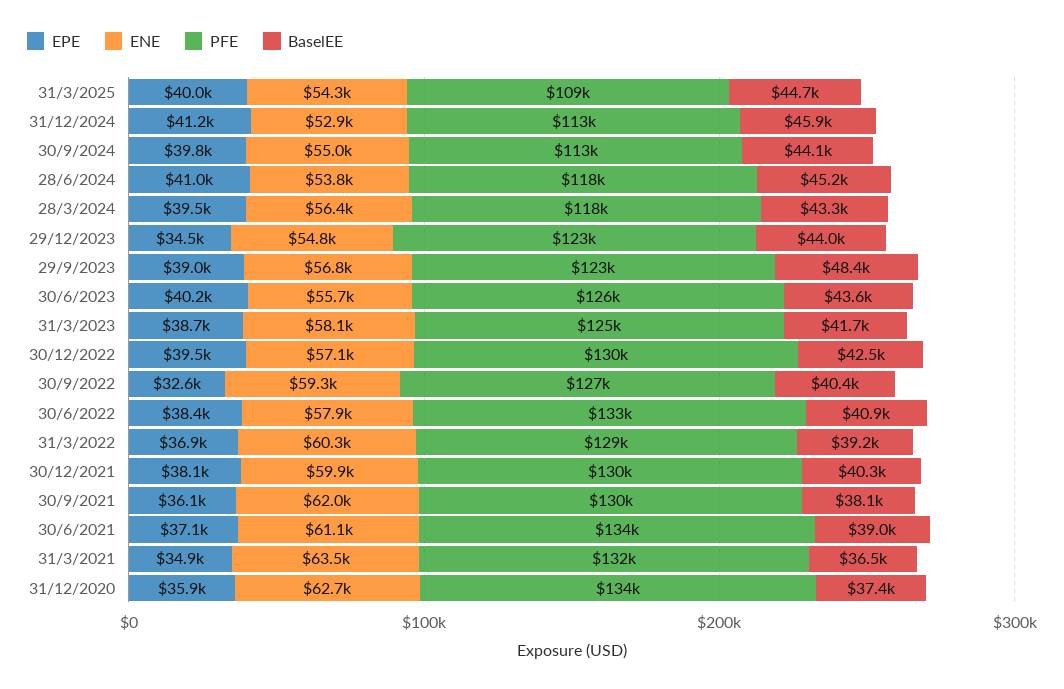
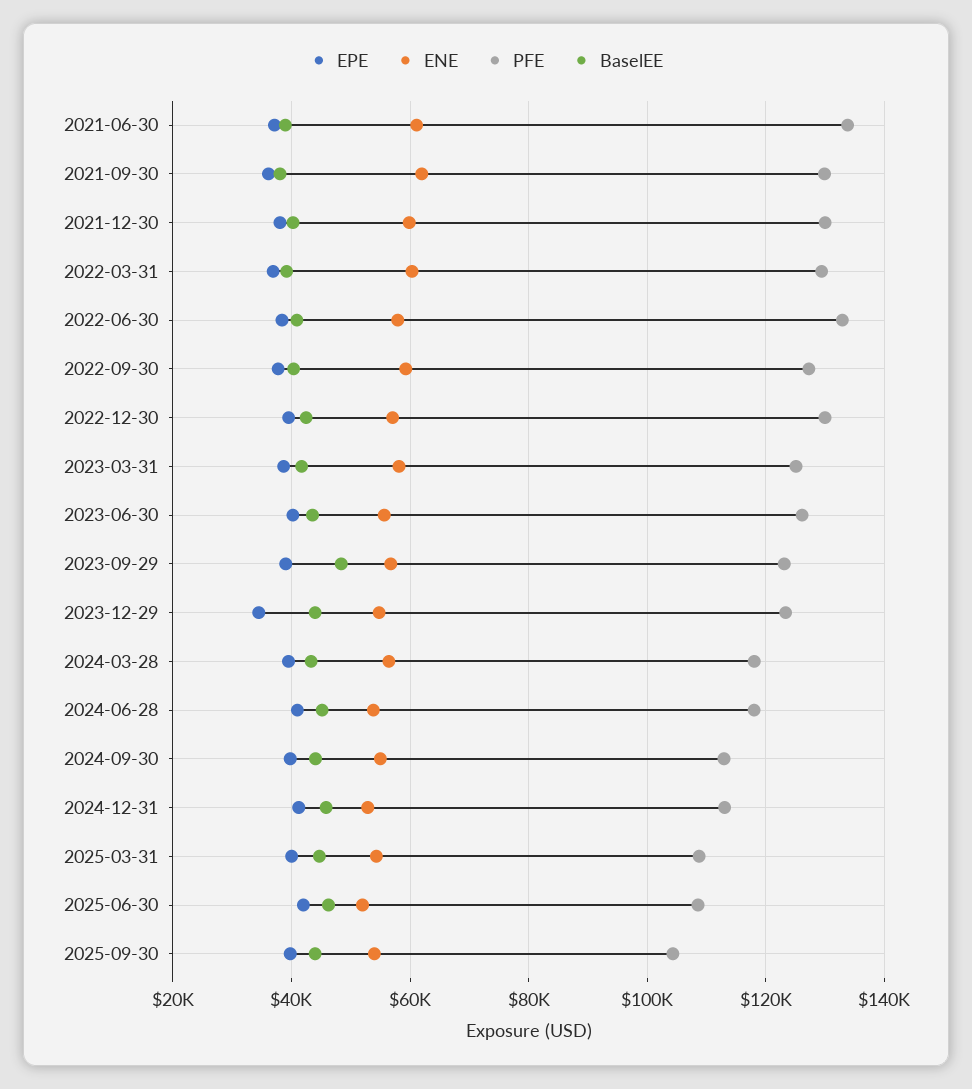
EPE, 30/9/2022: 32600 -> 38000
EPE, 31/3/2021: 34900 -> none
ENE, 31/3/2021: 63500 -> none
PFE, 31/3/2021: 132000 -> none
BaselEE, 31/3/2021: 36500 -> none
EPE, 31/12/2020: 35900 -> none
ENE, 31/12/2020: 62700 -> none
PFE, 31/12/2020: 134000 -> none
BaselEE, 31/12/2020: 37400 -> none
EPE, 2025-06-30: none -> 42000
ENE, 2025-06-30: none -> 52000
PFE, 2025-06-30: none -> 108000
BaselEE, 2025-06-30: none -> 46000
EPE, 2025-09-30: none -> 40000
ENE, 2025-09-30: none -> 54000
PFE, 2025-09-30: none -> 104000
BaselEE, 2025-09-30: none -> 44000

